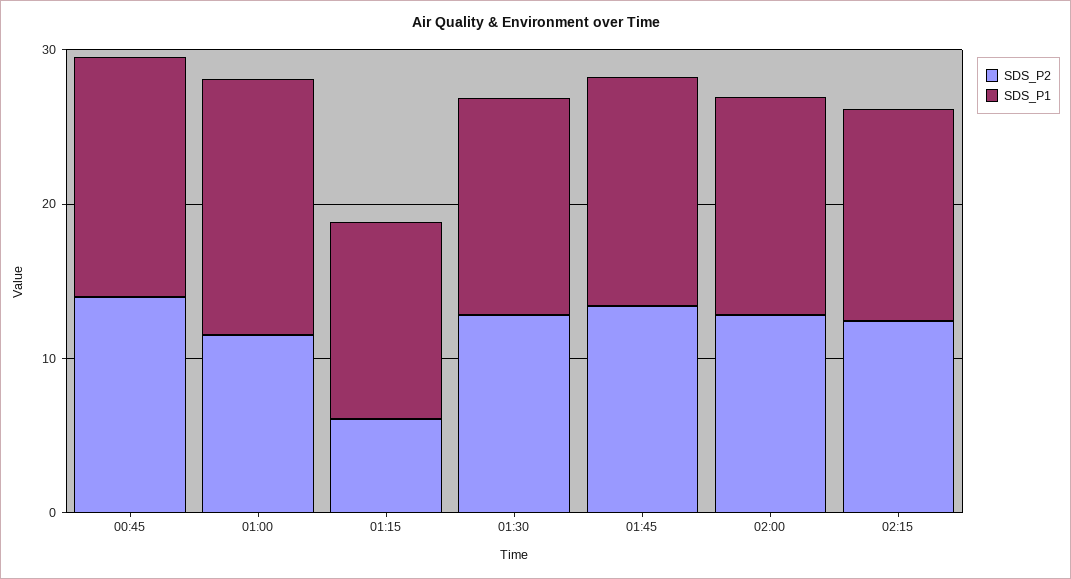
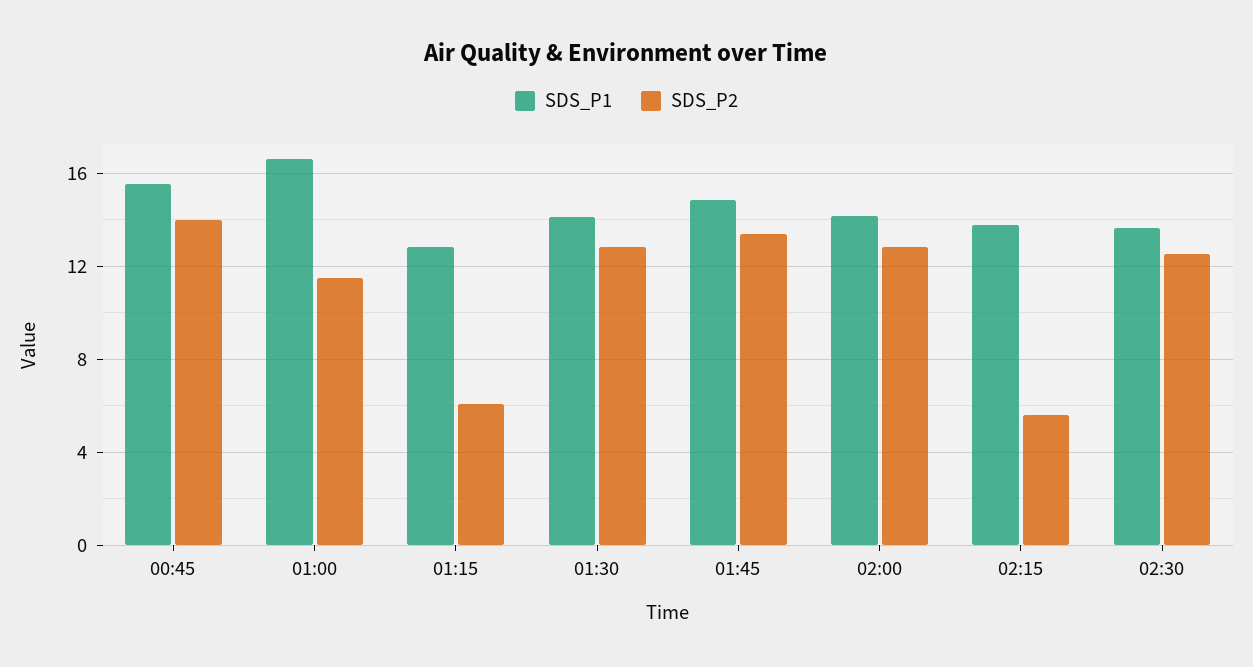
SDS_P2, 02:15: 12 -> 5.5
SDS_P1, 02:30: none -> 13.5
SDS_P2, 02:30: none -> 12.5

